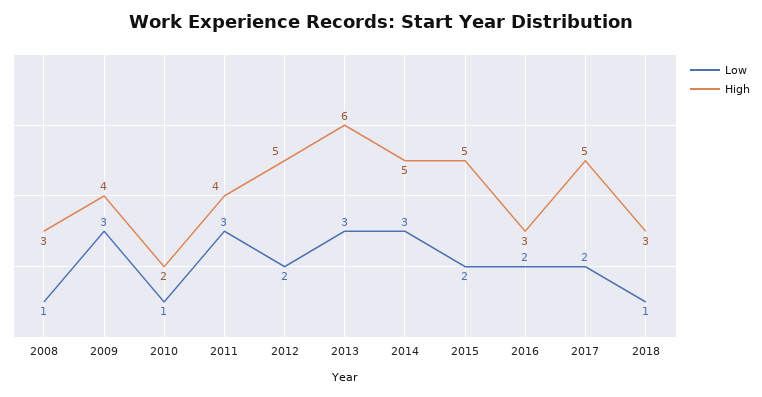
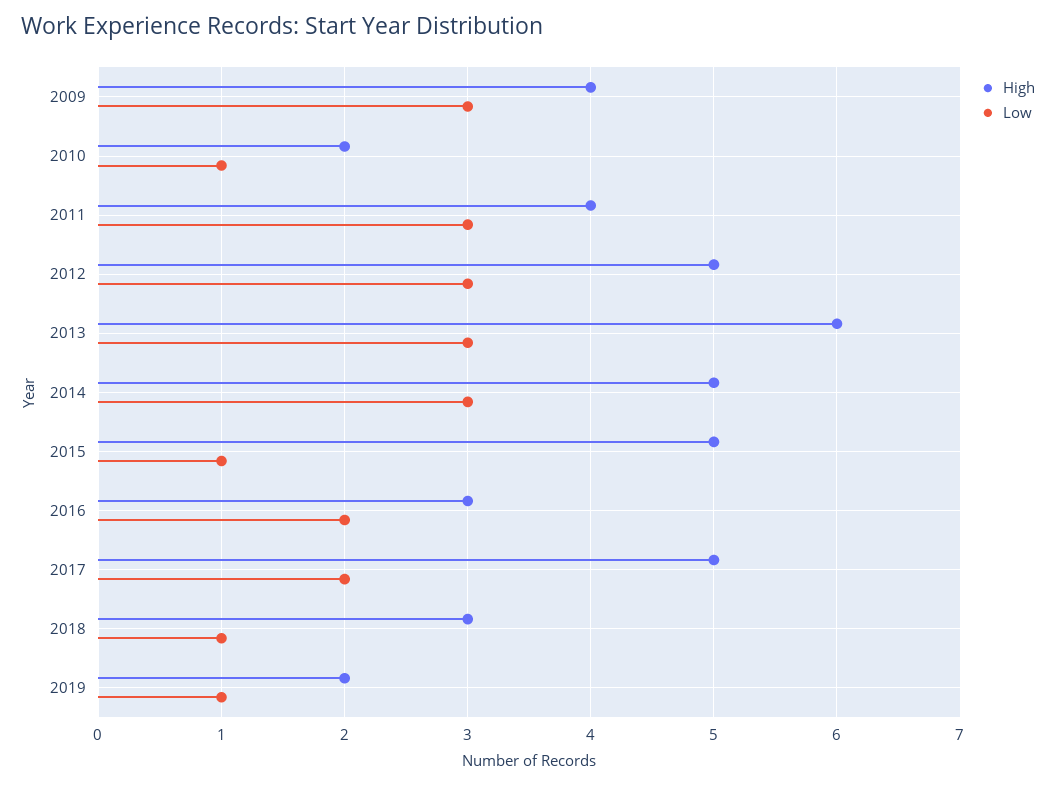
Low, 2008: 1 -> none
High, 2008: 3 -> none
Low, 2012: 2 -> 3
Low, 2015: 2 -> 1
High, 2019: none -> 2
Low, 2019: none -> 1

